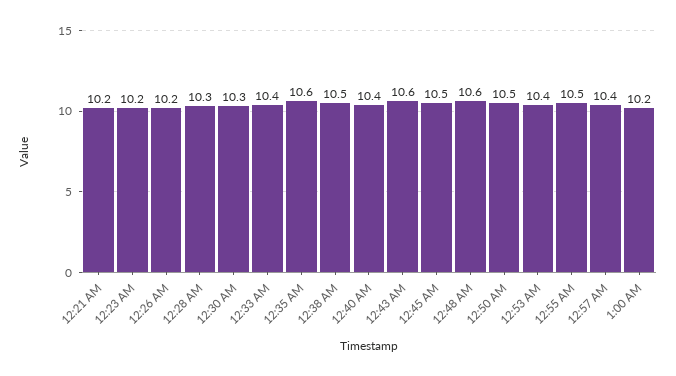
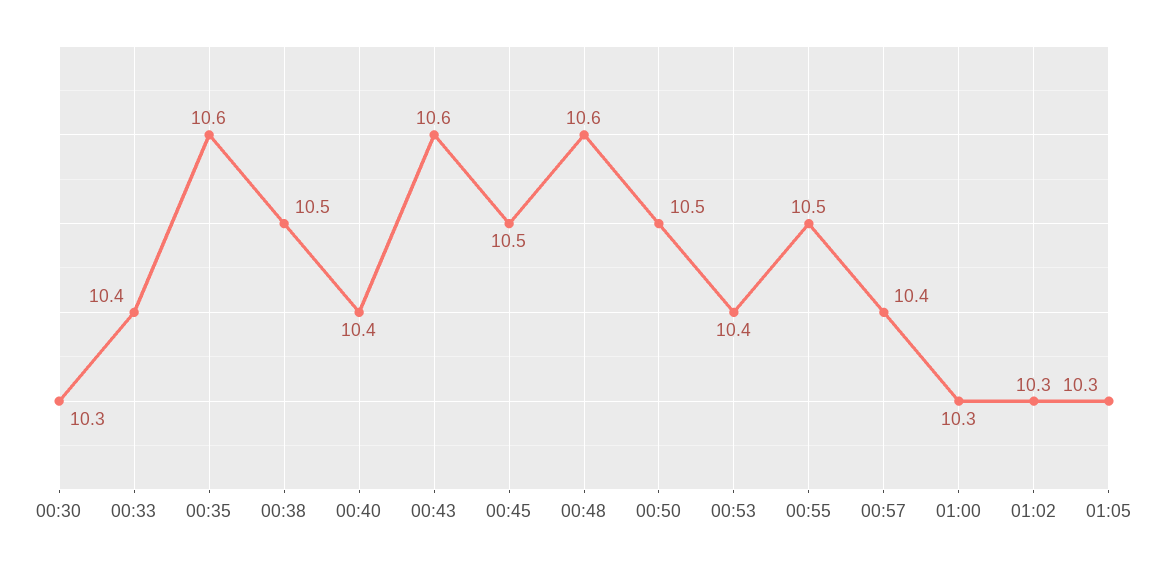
12:21 AM: 10.2 -> none
12:23 AM: 10.2 -> none
12:26 AM: 10.2 -> none
12:28 AM: 10.3 -> none
1:00 AM: 10.2 -> 10.3
01:02: none -> 10.3
01:05: none -> 10.3

